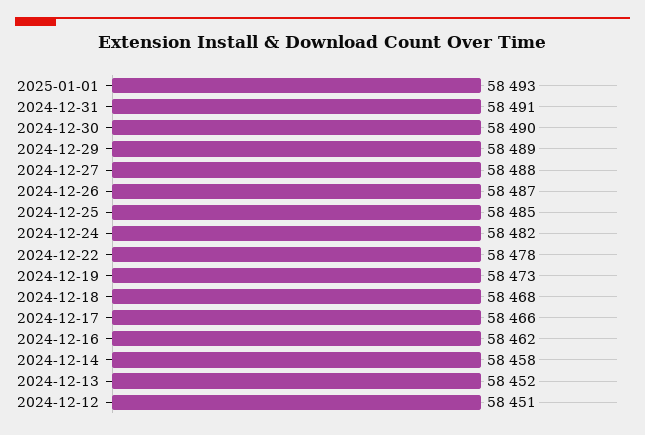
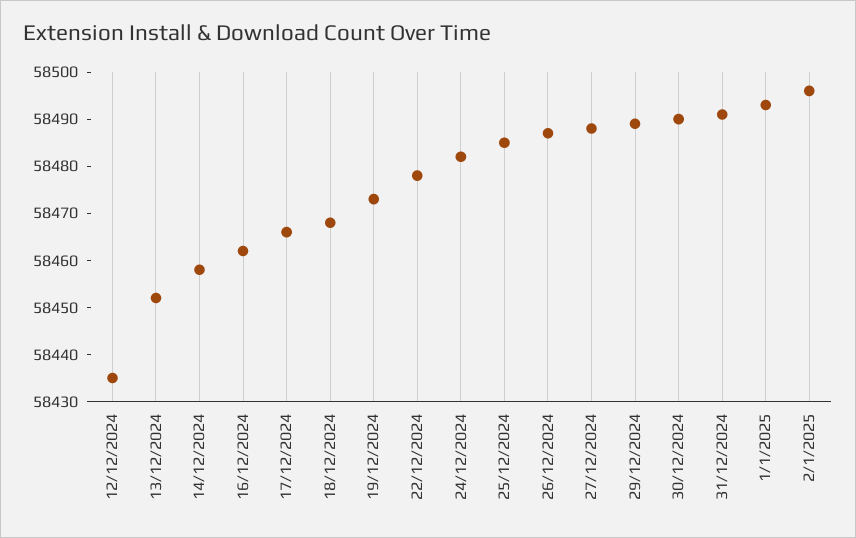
2024-12-12: 58451 -> 58435
2/1/2025: none -> 58495

